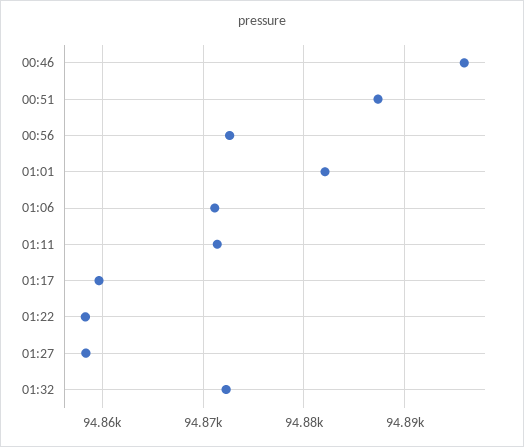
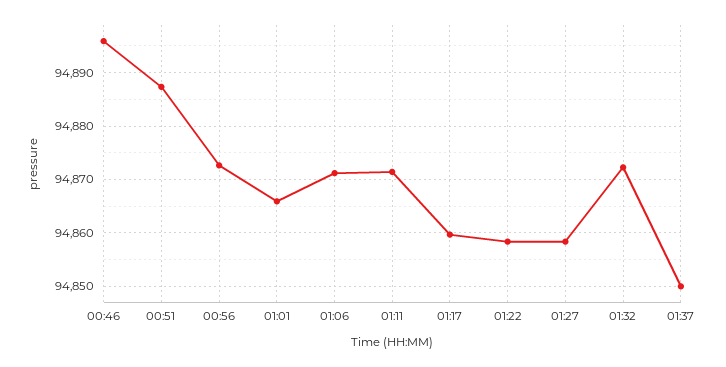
01:01: 94882 -> 94866
01:37: none -> 94850

